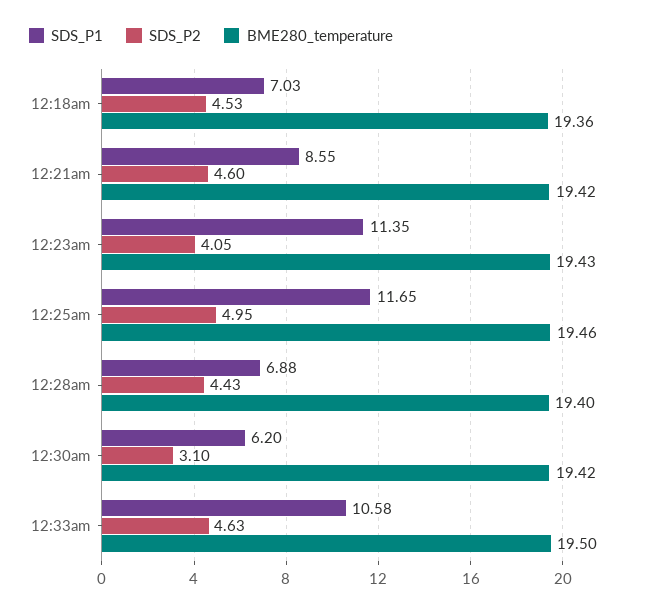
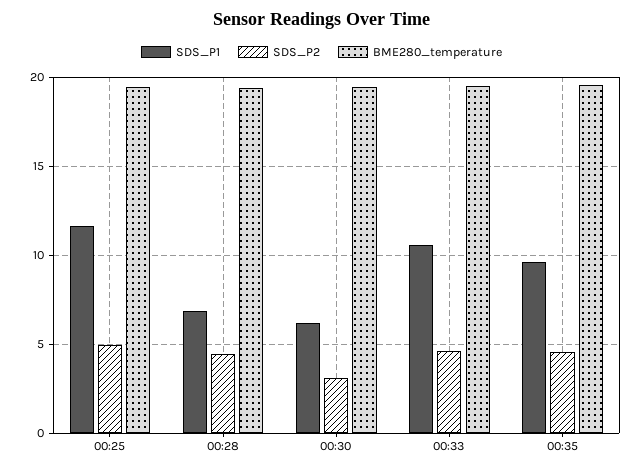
SDS_P1, 12:18am: 7.03 -> none
SDS_P2, 12:18am: 4.53 -> none
BME280_temperature, 12:18am: 19.36 -> none
SDS_P1, 12:21am: 8.55 -> none
SDS_P2, 12:21am: 4.6 -> none
BME280_temperature, 12:21am: 19.42 -> none
SDS_P1, 12:23am: 11.35 -> none
SDS_P2, 12:23am: 4.05 -> none
BME280_temperature, 12:23am: 19.43 -> none
SDS_P1, 00:35: none -> 9.5
SDS_P2, 00:35: none -> 4.5
BME280_temperature, 00:35: none -> 19.5

